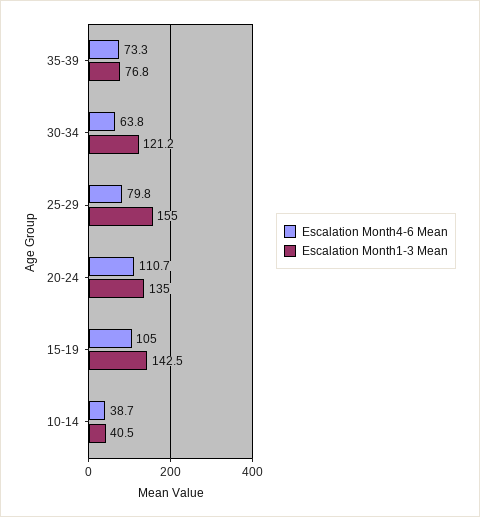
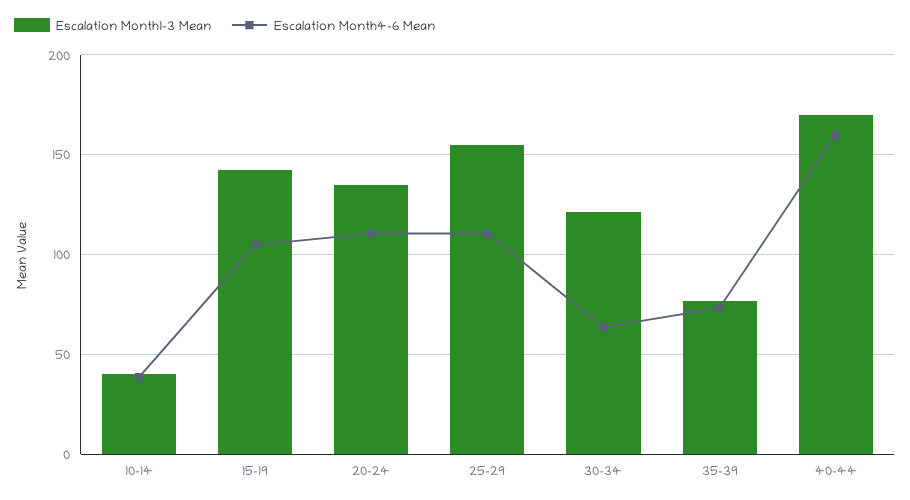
Escalation Month4-6 Mean, 25-29: 79.8 -> 110
Escalation Month1-3 Mean, 40-44: none -> 170
Escalation Month4-6 Mean, 40-44: none -> 160

